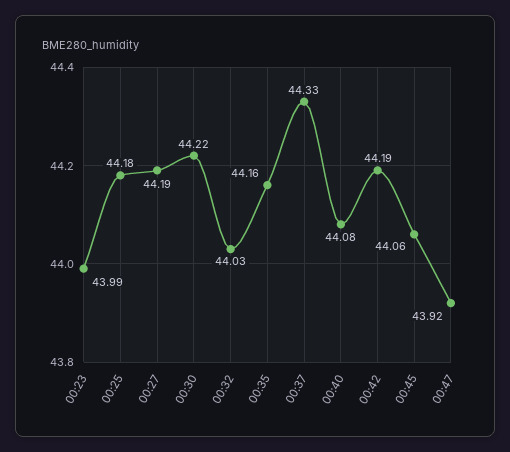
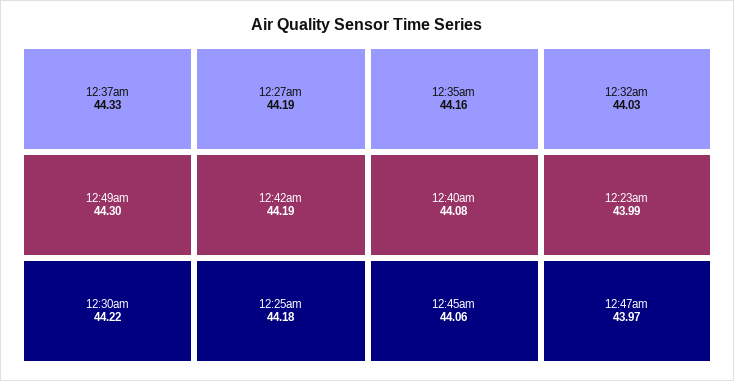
00:47: 43.92 -> 43.97
12:49am: none -> 44.3

